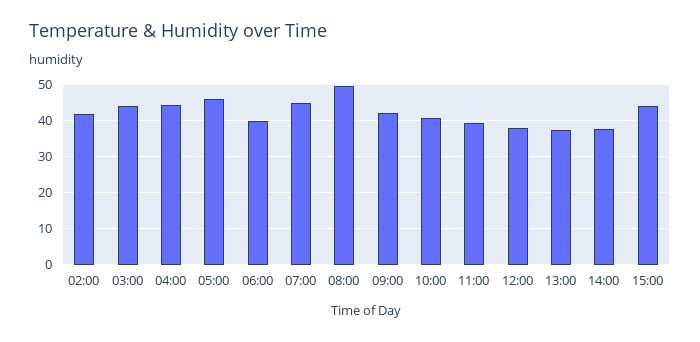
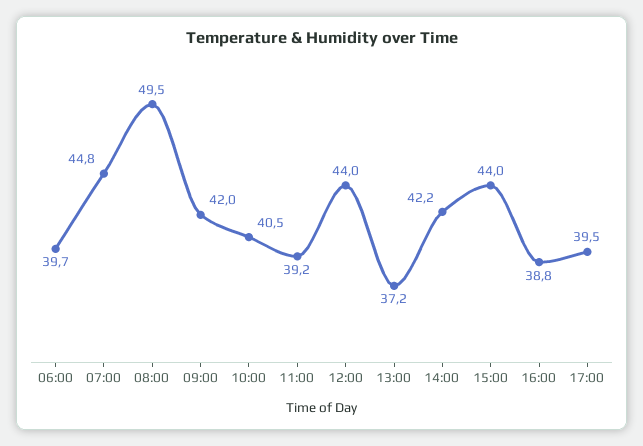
02:00: 42 -> none
03:00: 44 -> none
04:00: 44 -> none
05:00: 46 -> none
12:00: 38 -> 44
14:00: 38 -> 42.2
16:00: none -> 38.8
17:00: none -> 39.5

